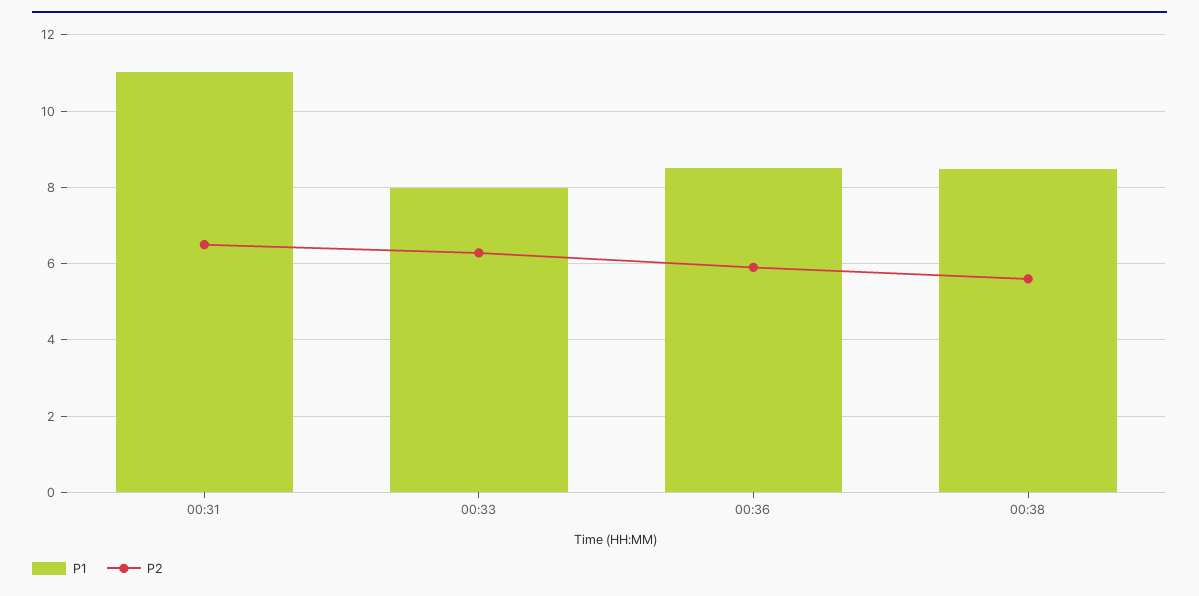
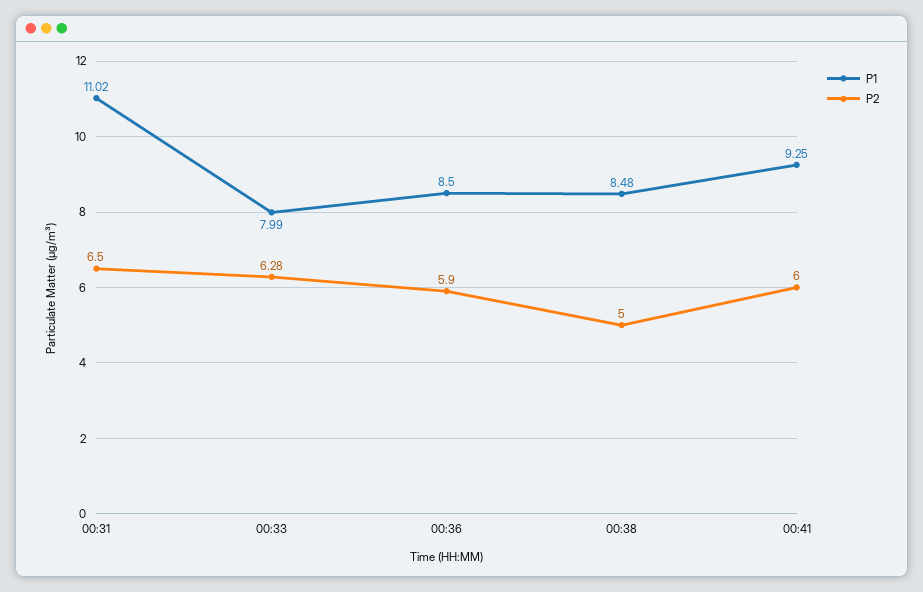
P2, 00:38: 5.6 -> 5
P1, 00:41: none -> 9.25
P2, 00:41: none -> 6

